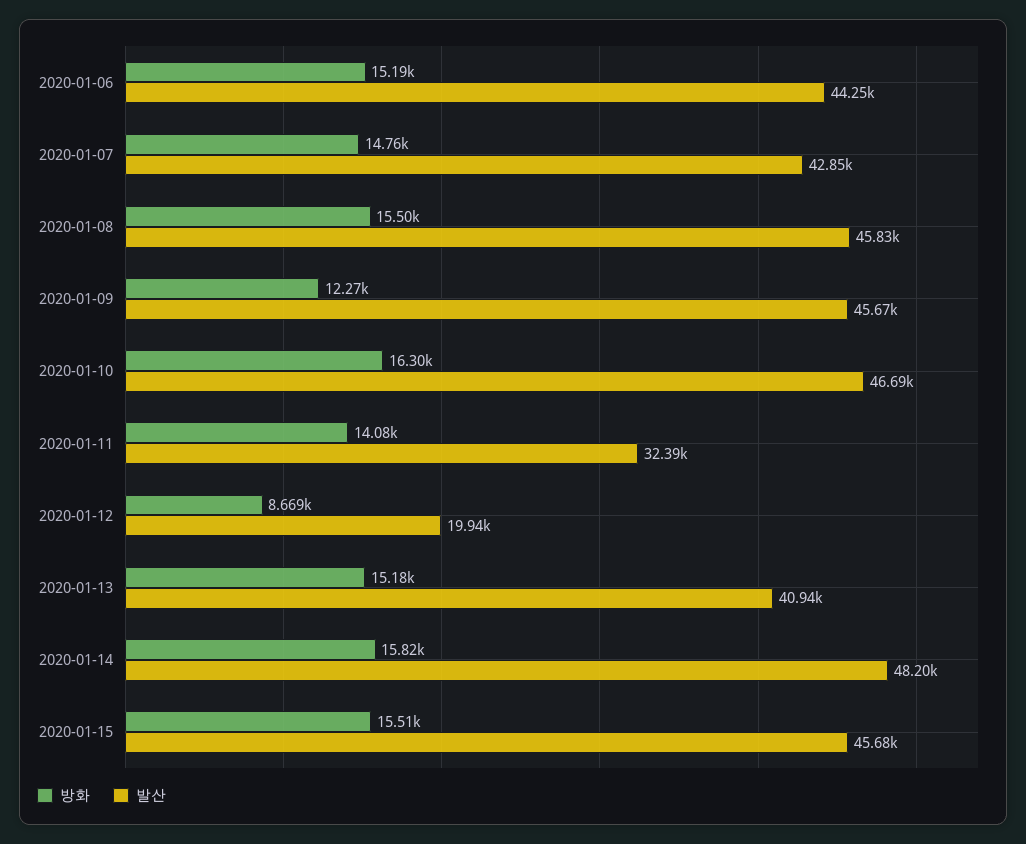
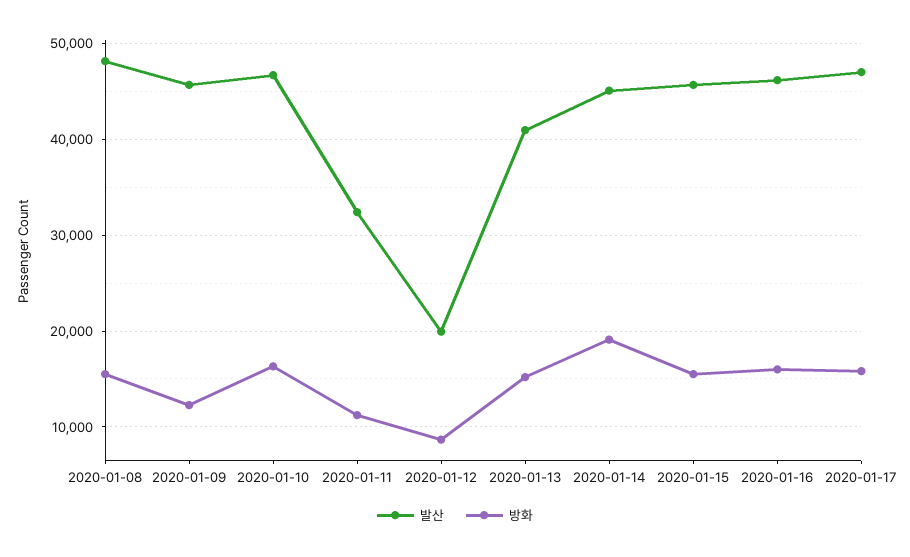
방화, 2020-01-06: 15190 -> none
발산, 2020-01-06: 44250 -> none
방화, 2020-01-07: 14760 -> none
발산, 2020-01-07: 42850 -> none
발산, 2020-01-08: 45830 -> 48000
방화, 2020-01-11: 14080 -> 11000
방화, 2020-01-14: 15820 -> 19000
발산, 2020-01-14: 48200 -> 45000
발산, 2020-01-16: none -> 46000
방화, 2020-01-16: none -> 16000
발산, 2020-01-17: none -> 47000
방화, 2020-01-17: none -> 16000

